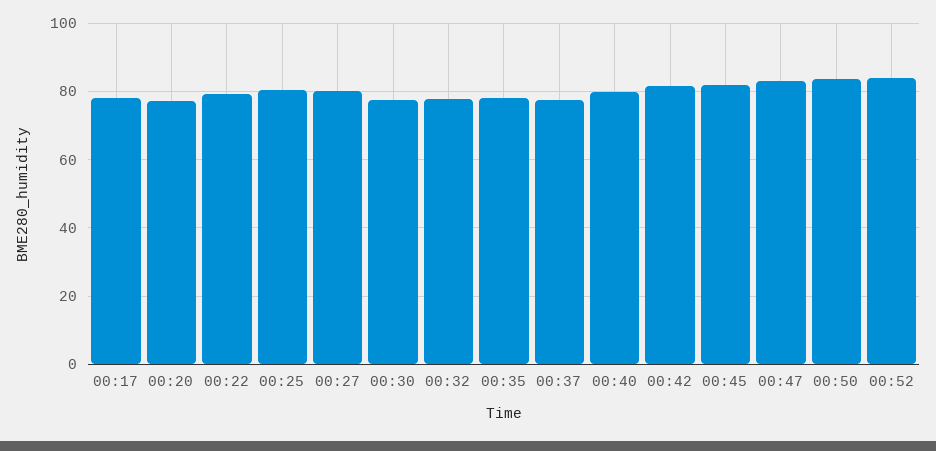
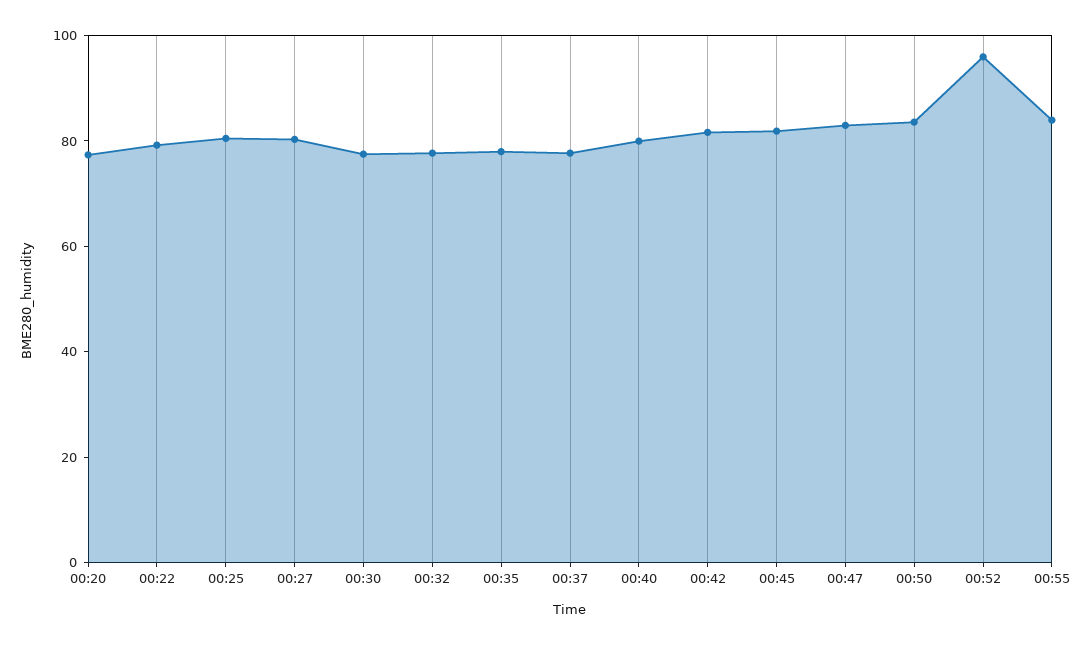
00:17: 78 -> none
00:52: 84 -> 95
00:55: none -> 85

